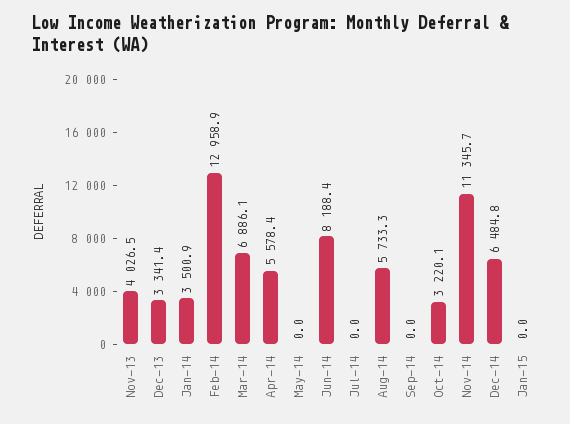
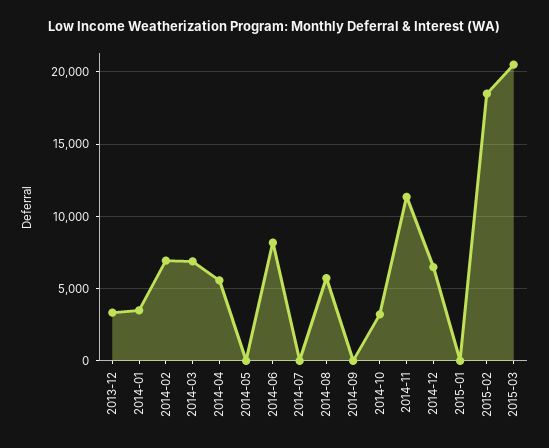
Nov-13: 4026.5 -> none
Feb-14: 12958.9 -> 7000
2015-02: none -> 18500
2015-03: none -> 20500

